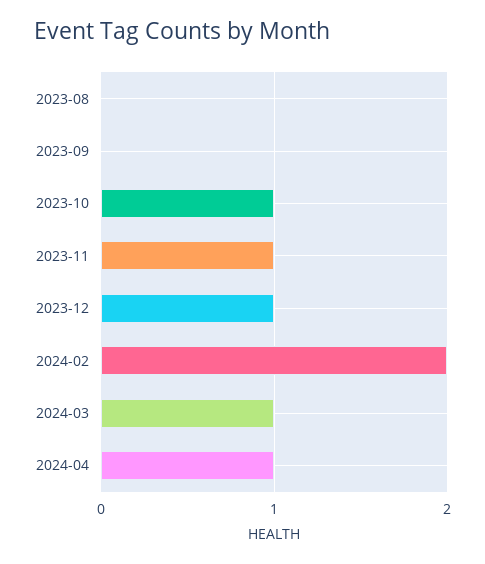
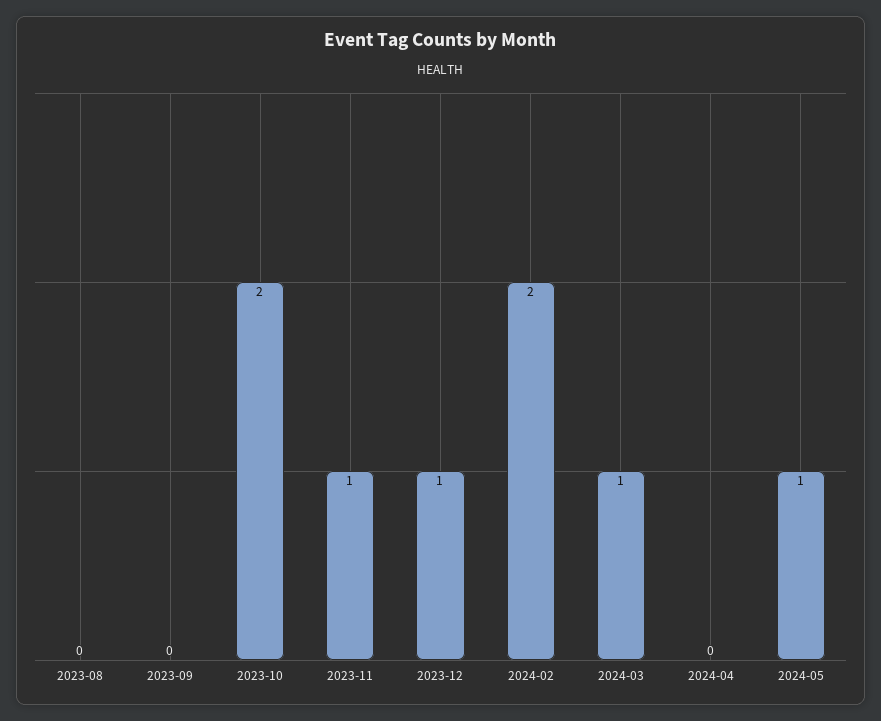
2023-10: 1 -> 2
2024-04: 1 -> 0
2024-05: none -> 1

